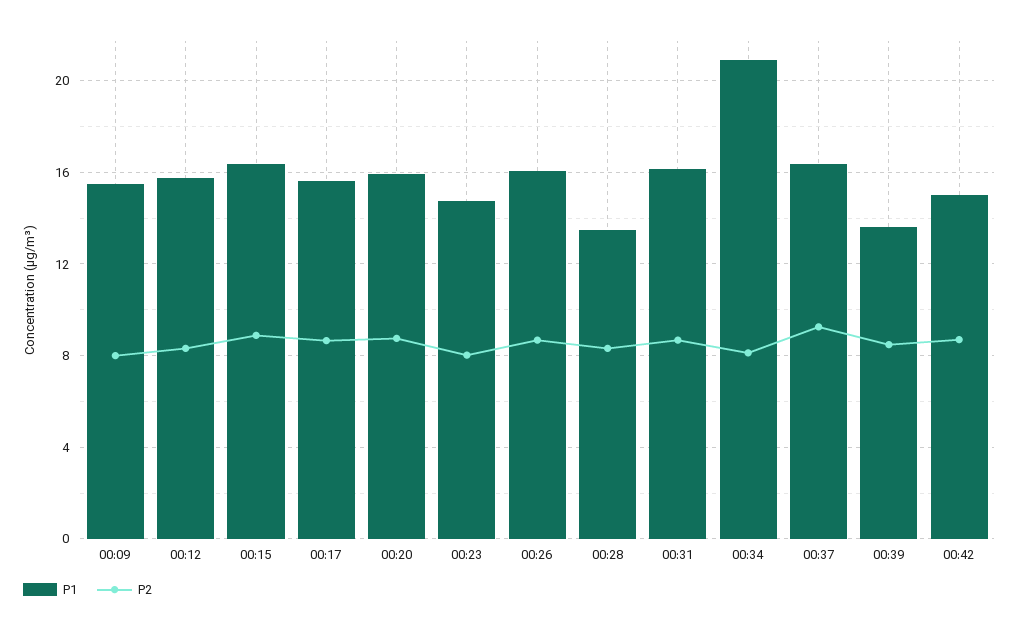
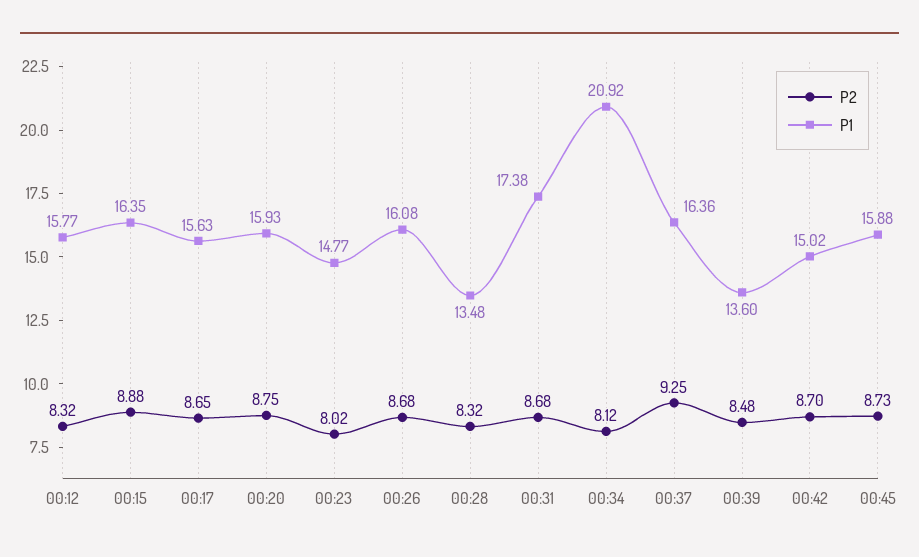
P1, 00:09: 15.5 -> none
P2, 00:09: 8 -> none
P1, 00:31: 16 -> 17.38
P2, 00:45: none -> 8.73
P1, 00:45: none -> 15.88

